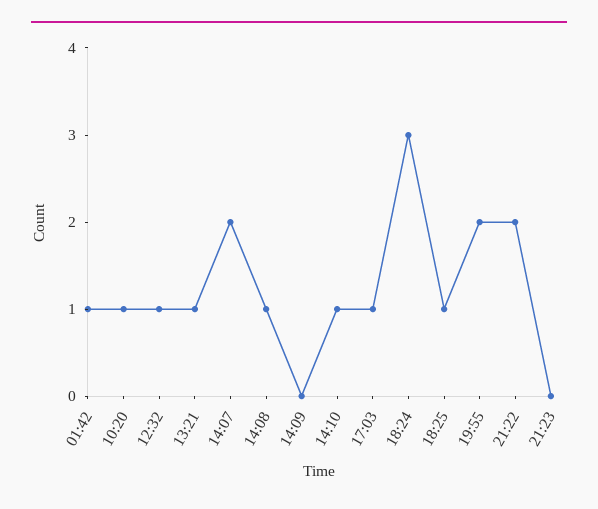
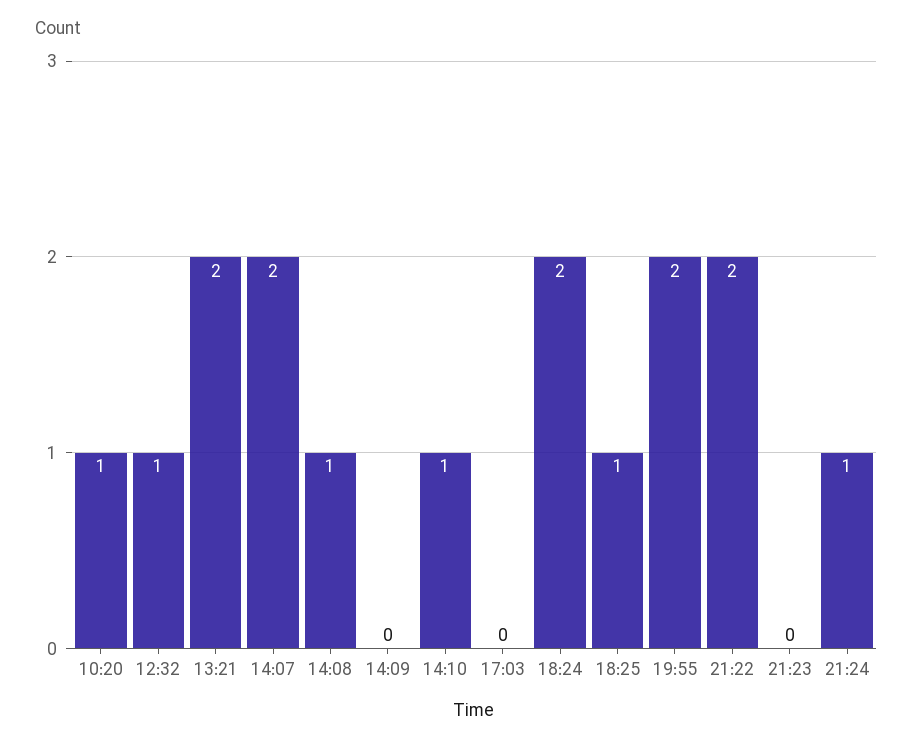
01:42: 1 -> none
13:21: 1 -> 2
17:03: 1 -> 0
18:24: 3 -> 2
21:24: none -> 1

